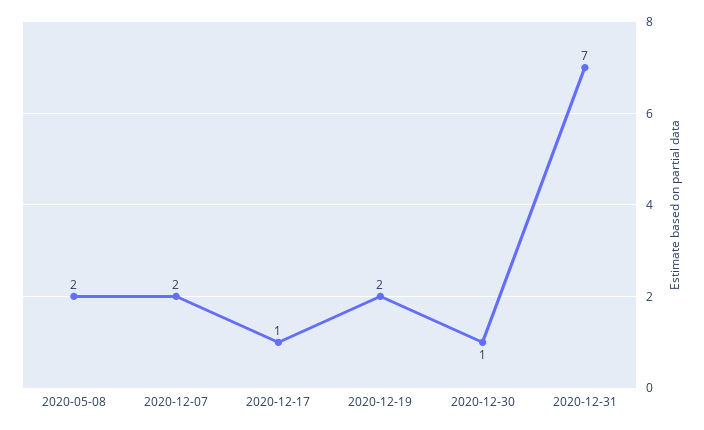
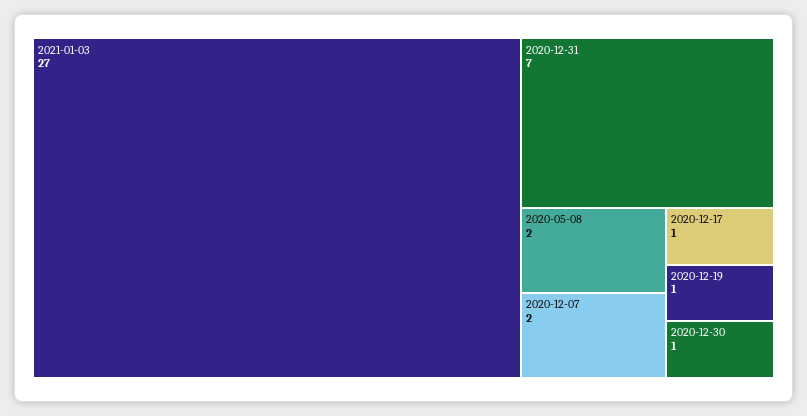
2020-12-19: 2 -> 1
2021-01-03: none -> 27

